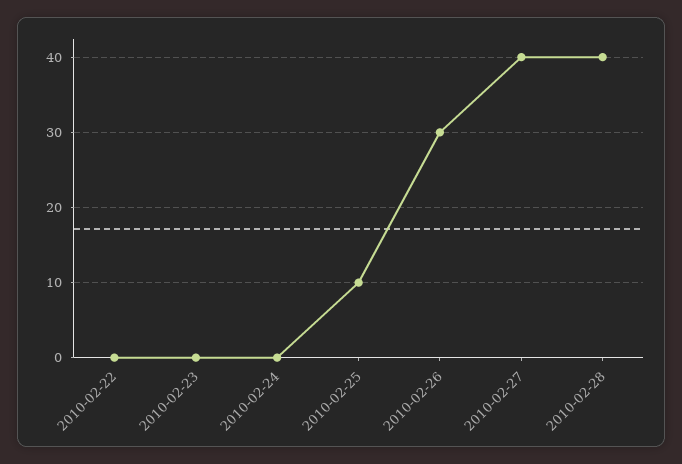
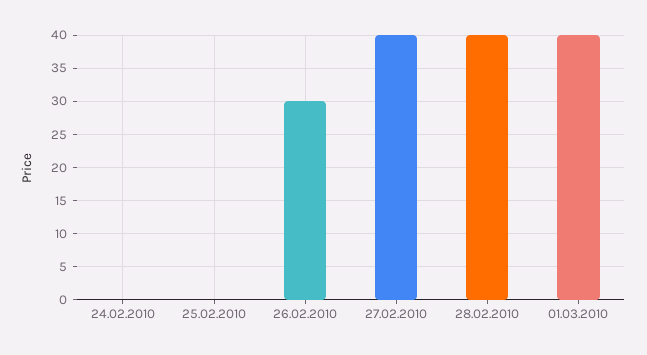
2010-02-22: 0 -> none
2010-02-23: 0 -> none
2010-02-25: 10 -> 0
01.03.2010: none -> 40

